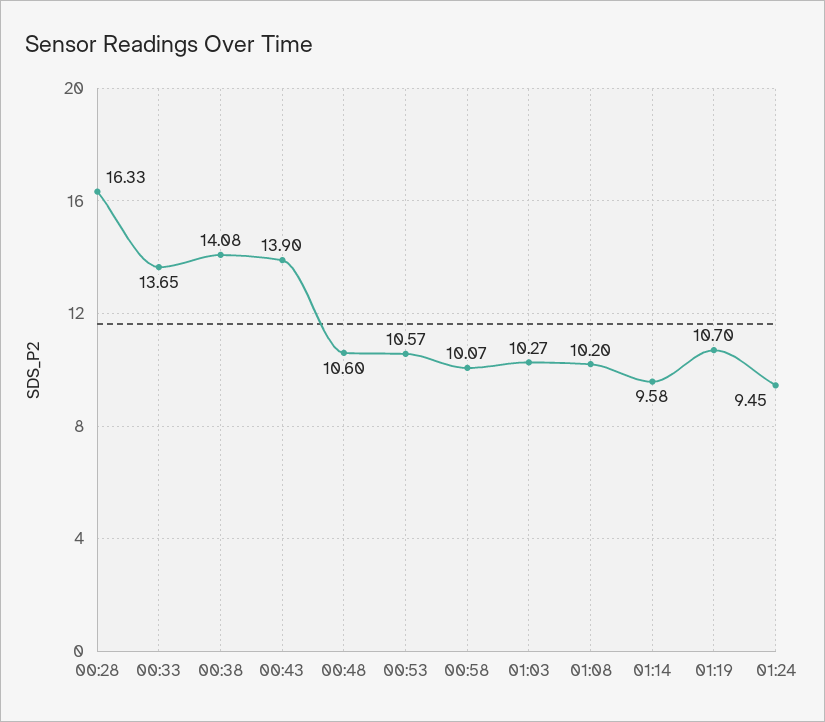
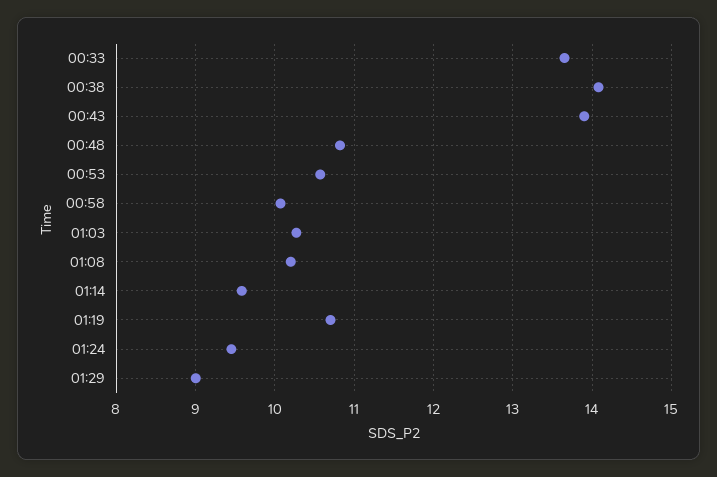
00:28: 16.33 -> none
00:48: 10.6 -> 10.8
01:29: none -> 9

